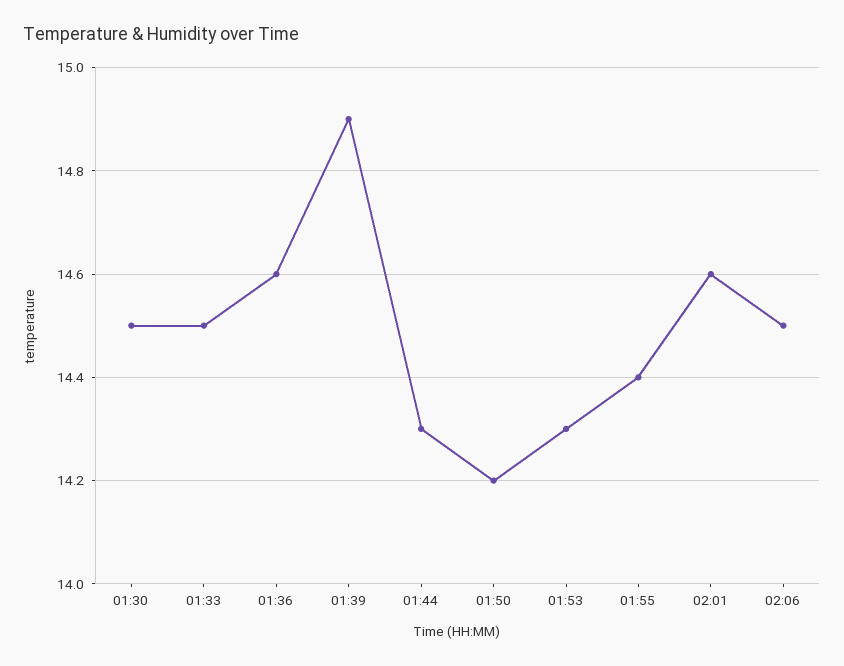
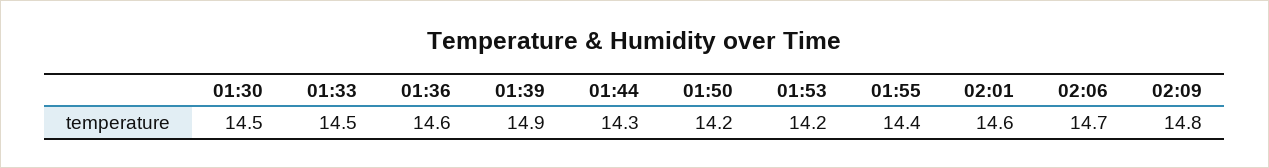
01:53: 14.3 -> 14.2
02:06: 14.5 -> 14.7
02:09: none -> 14.8

